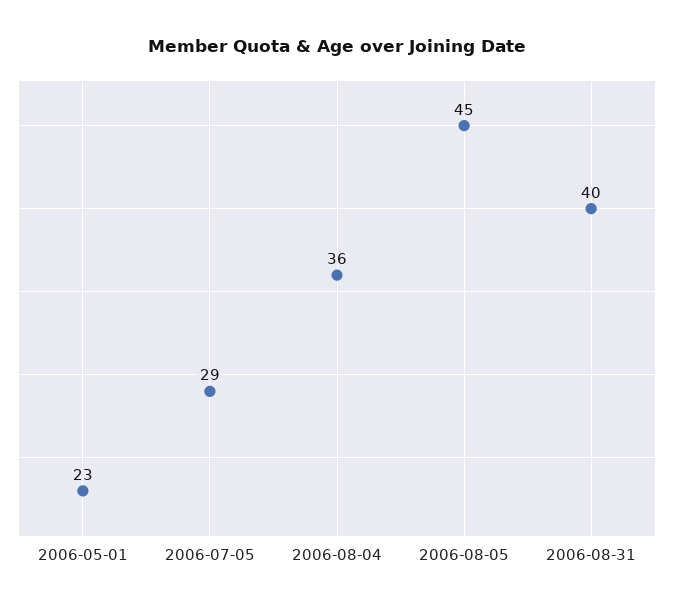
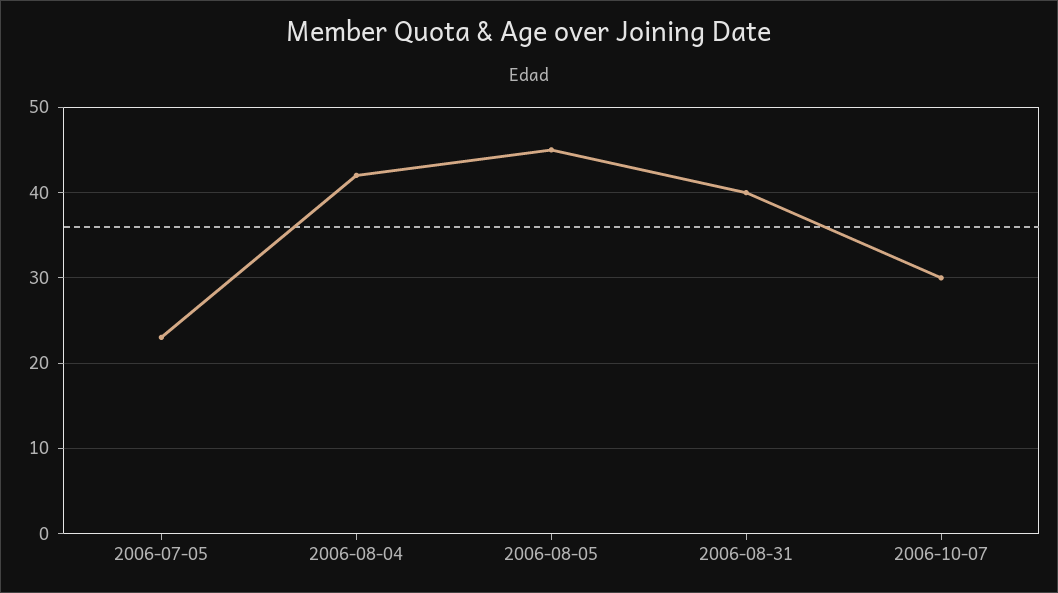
2006-05-01: 23 -> none
2006-07-05: 29 -> 23
2006-08-04: 36 -> 42
2006-10-07: none -> 30

